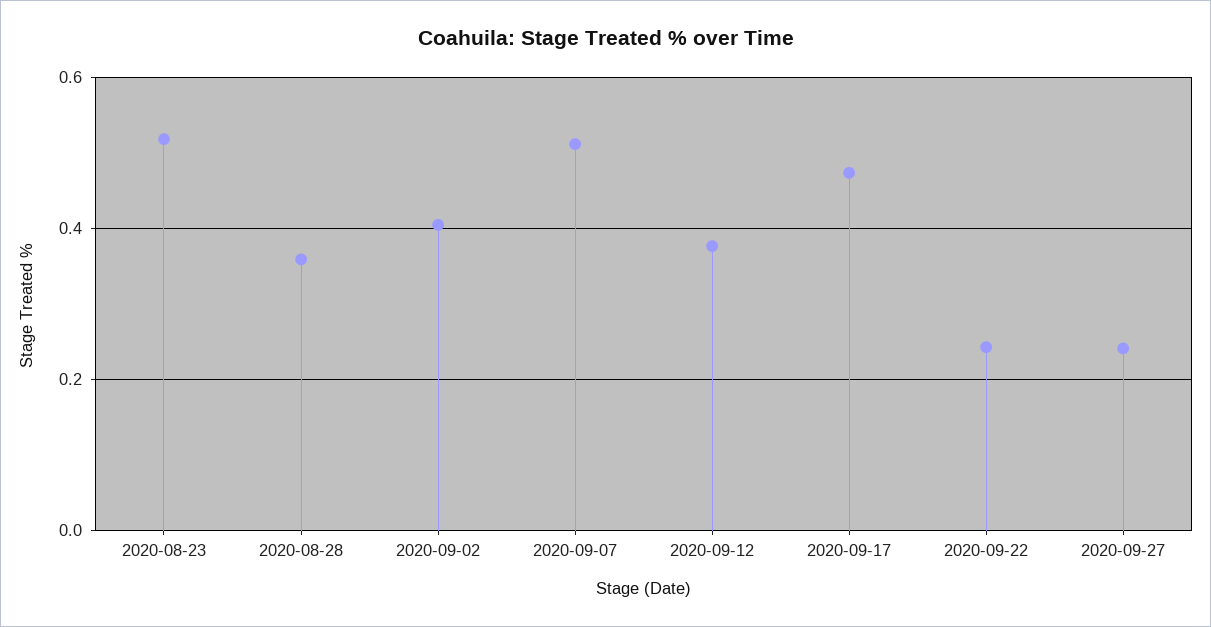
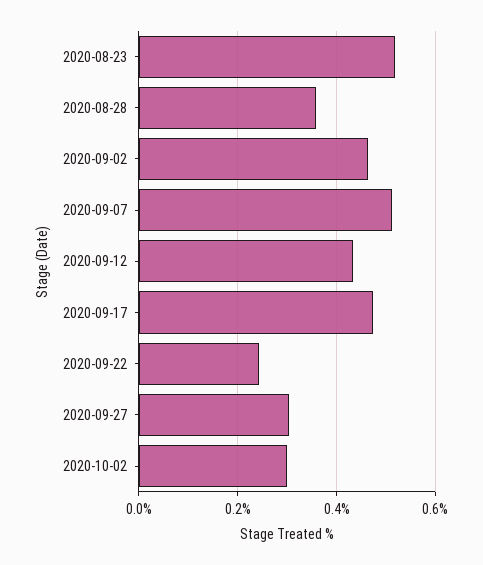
2020-09-02: 0.4 -> 0.46
2020-09-12: 0.38 -> 0.44
2020-09-27: 0.24 -> 0.3
2020-10-02: none -> 0.3

